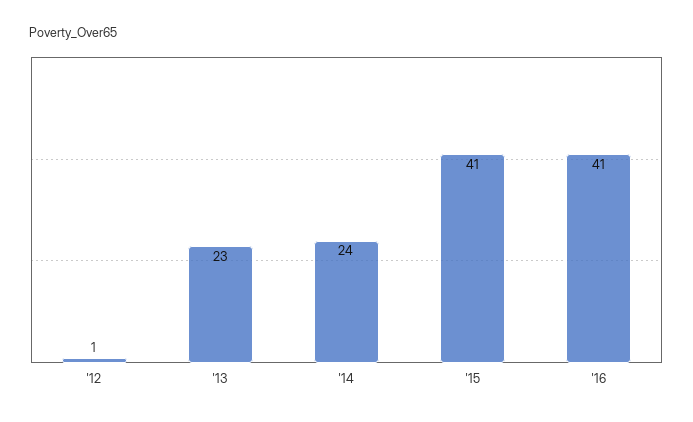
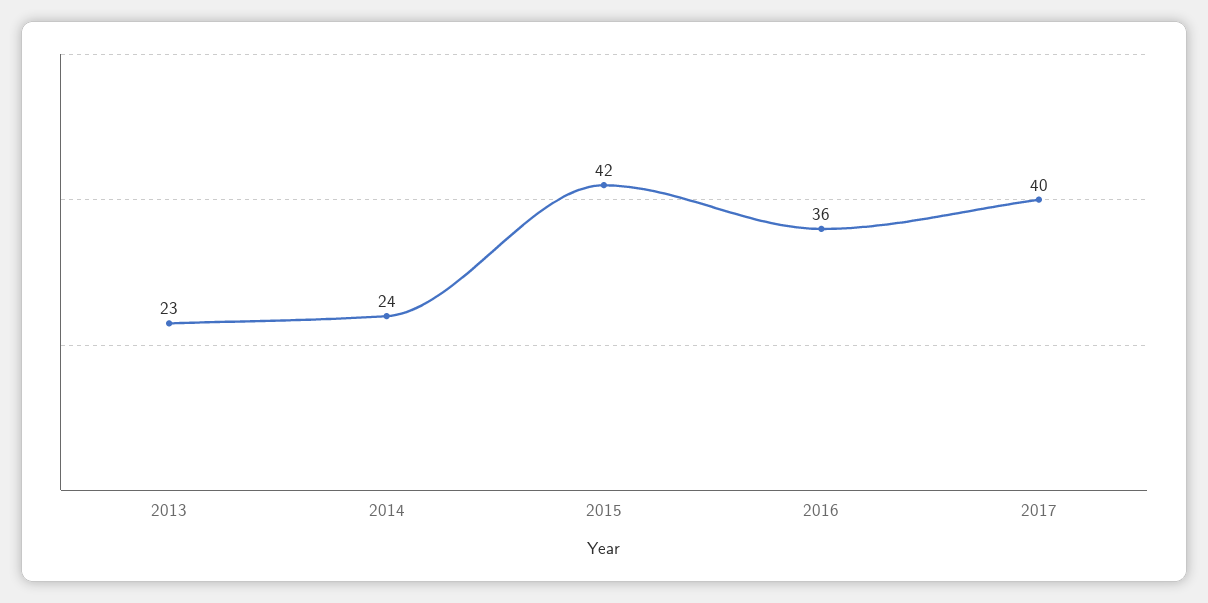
'12: 1 -> none
'15: 41 -> 42
'16: 41 -> 36
2017: none -> 40

